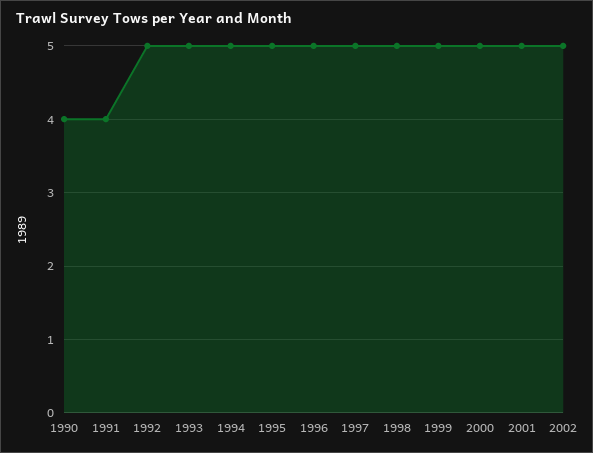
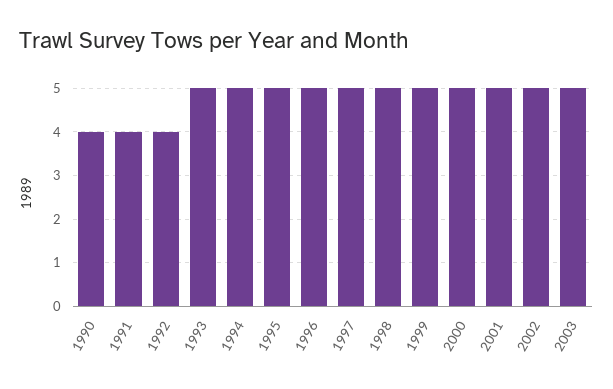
1992: 5 -> 4
2003: none -> 5

